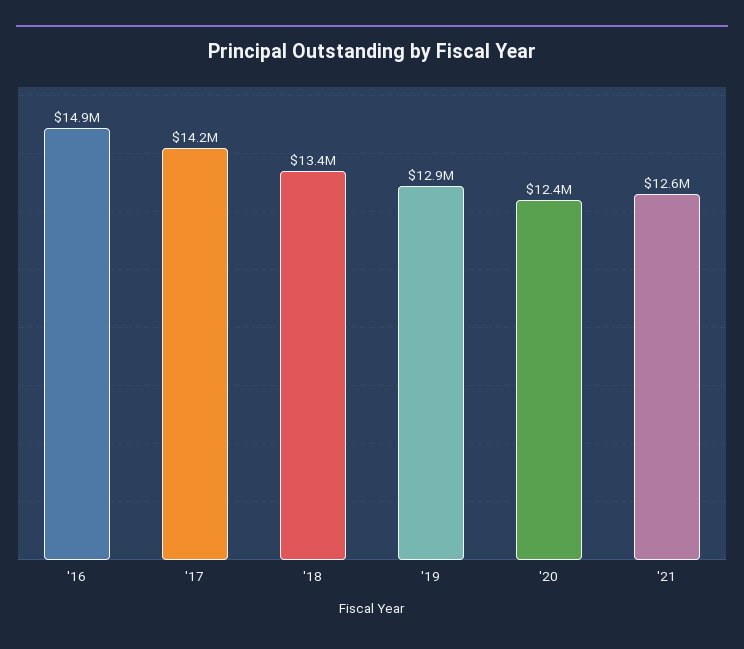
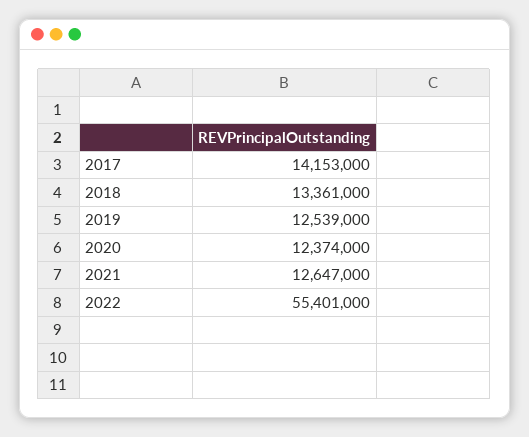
'16: 14900000 -> none
'19: 12900000 -> 12539000
2022: none -> 55401000

